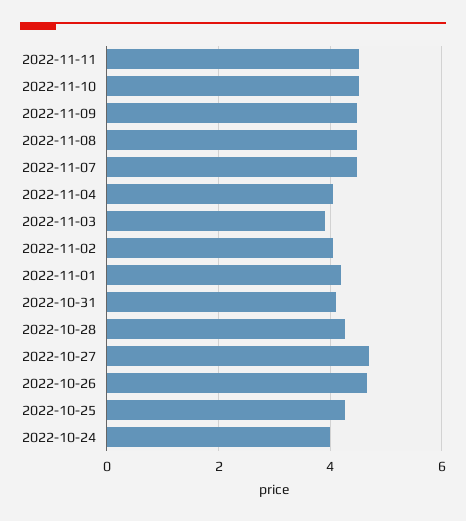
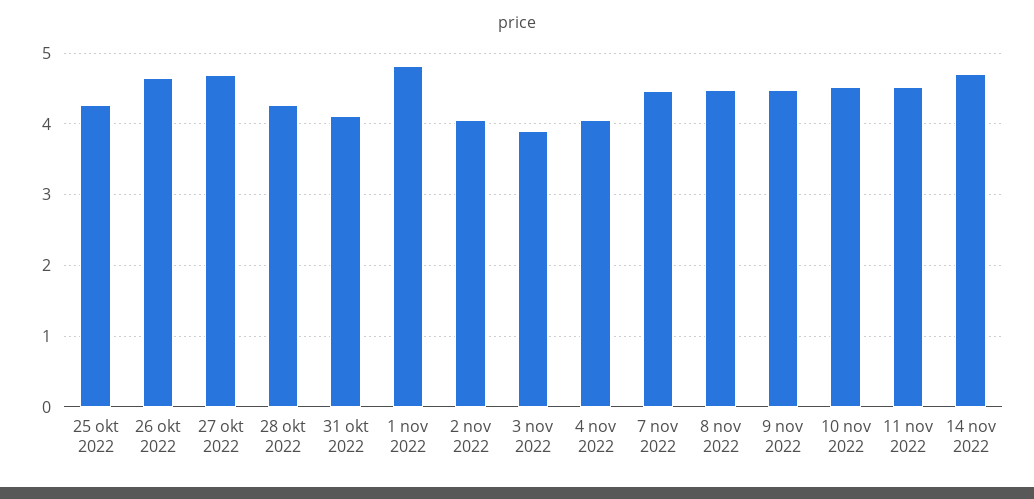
2022-11-01: 4.2 -> 4.8
2022-10-24: 4 -> none
14 nov 2022: none -> 4.7

